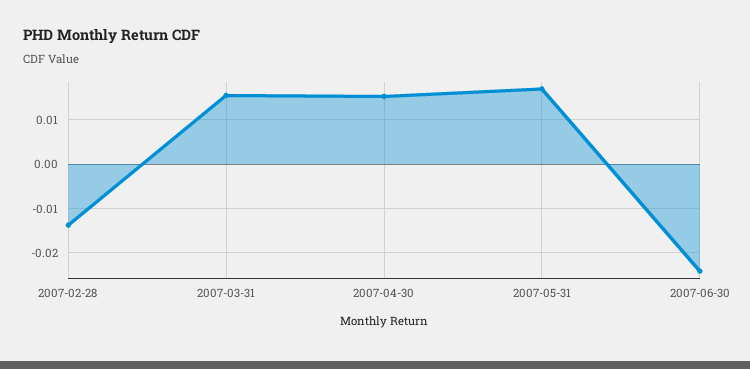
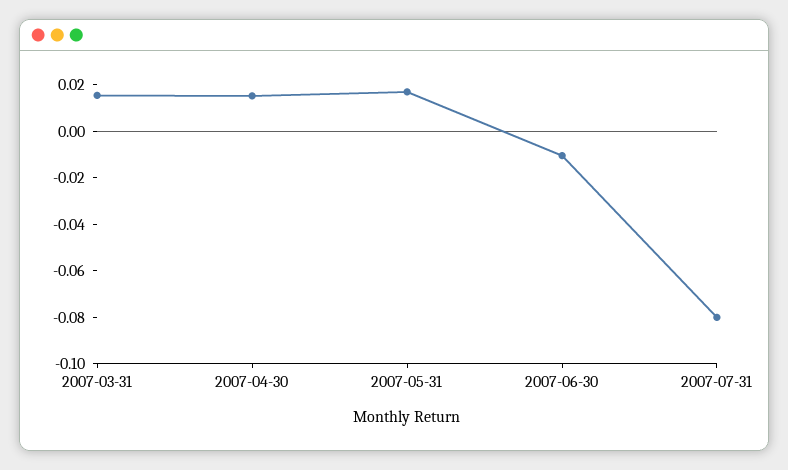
2007-02-28: -0.014 -> none
2007-06-30: -0.024 -> -0.01
2007-07-31: none -> -0.08

